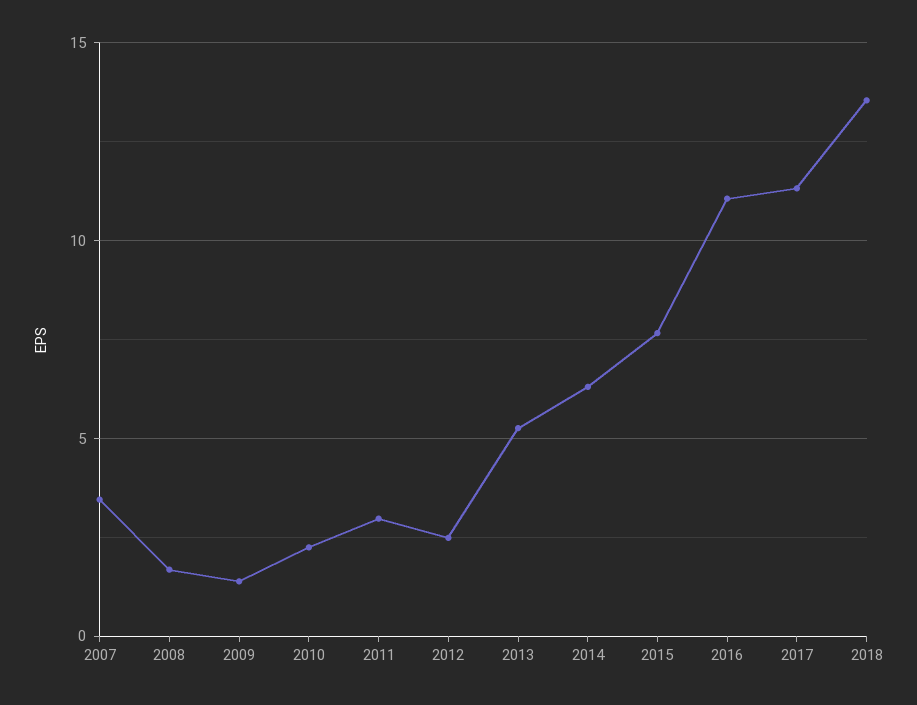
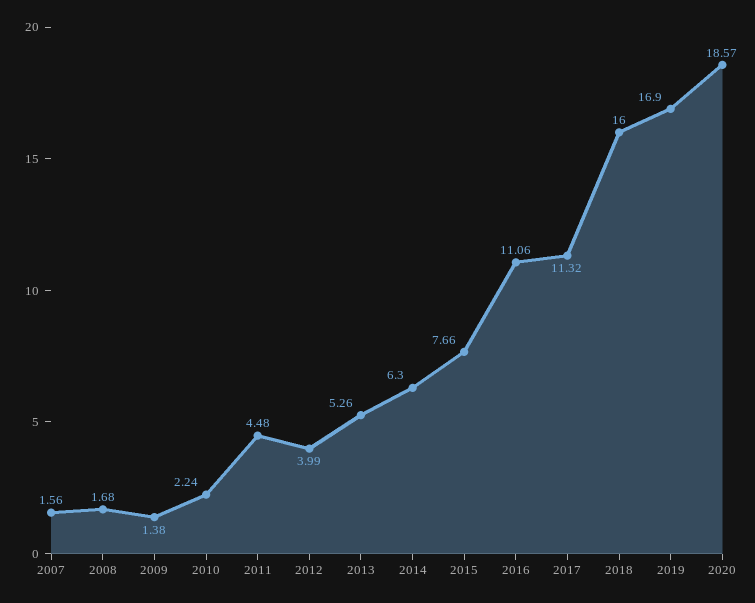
2007: 3.5 -> 1.56
2011: 3 -> 4.48
2012: 2.5 -> 3.99
2018: 13.5 -> 16
2019: none -> 16.9
2020: none -> 18.57

